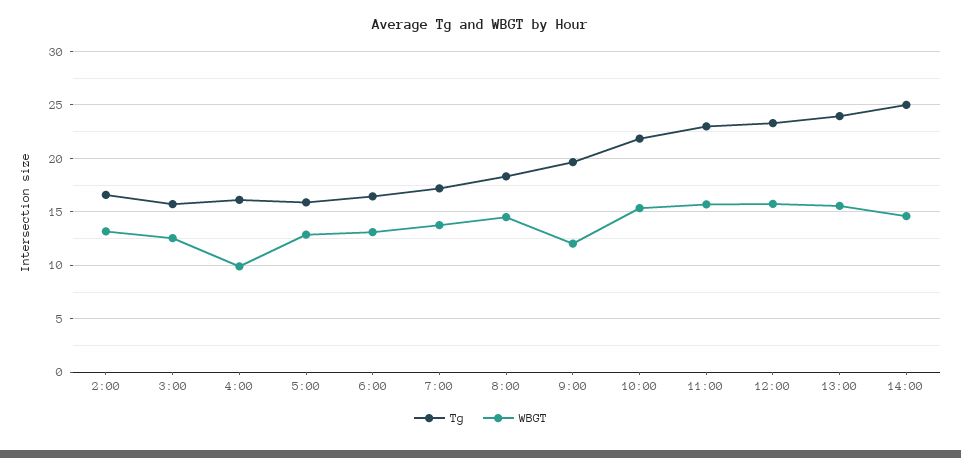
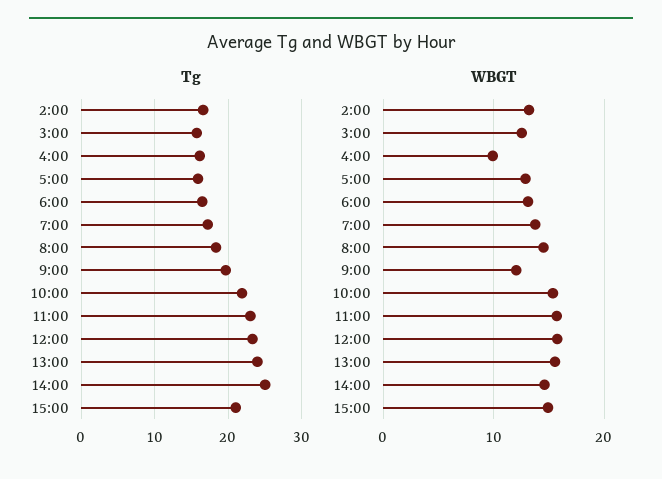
Tg, 15:00: none -> 21
WBGT, 15:00: none -> 15

